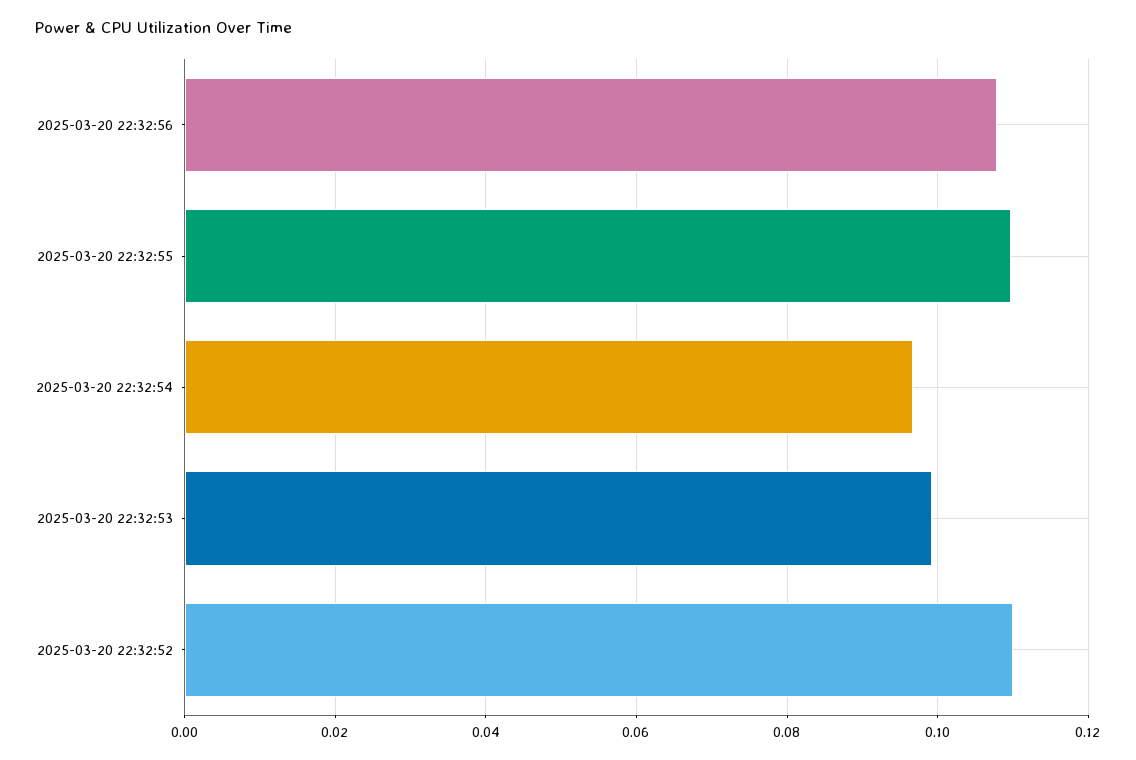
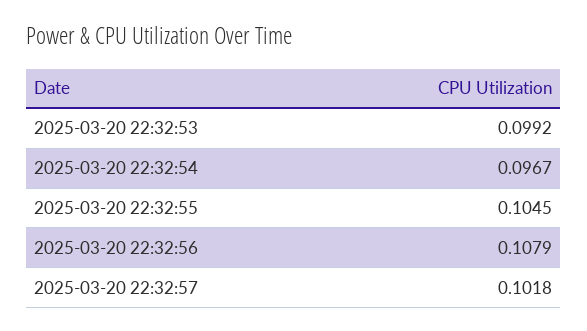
2025-03-20 22:32:55: 0.11 -> 0.1045
2025-03-20 22:32:52: 0.11 -> none
2025-03-20 22:32:57: none -> 0.1018

